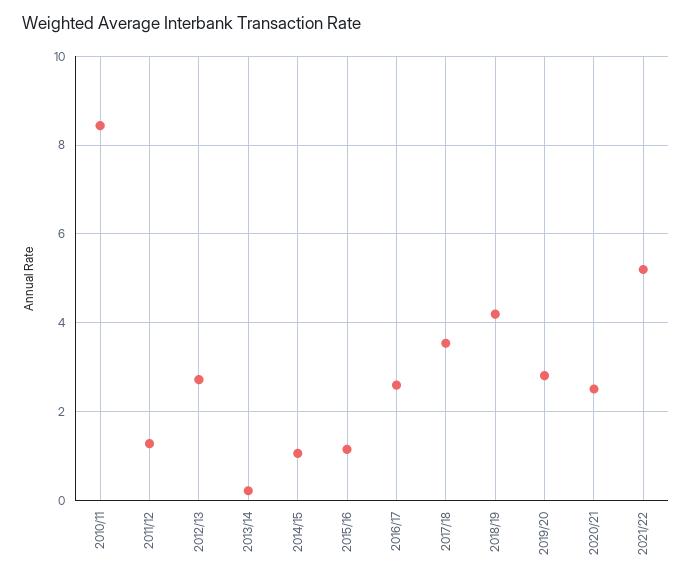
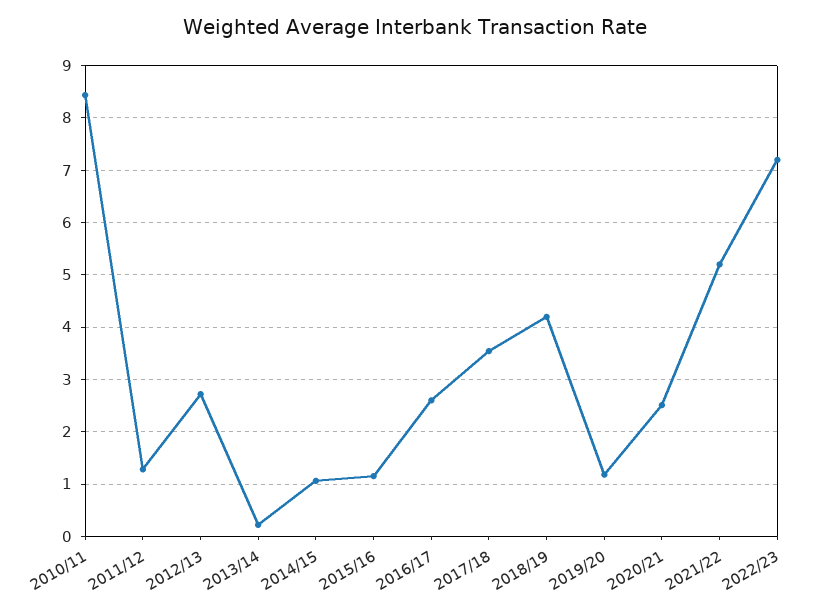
2019/20: 2.8 -> 1.2
2022/23: none -> 7.2

